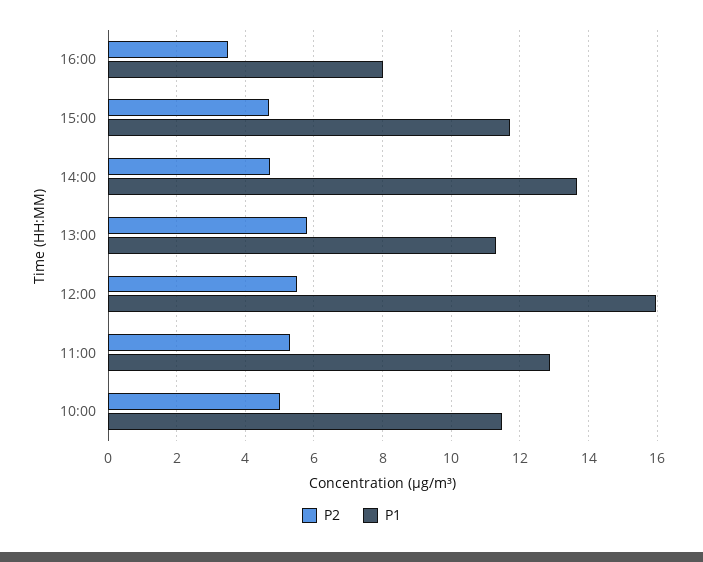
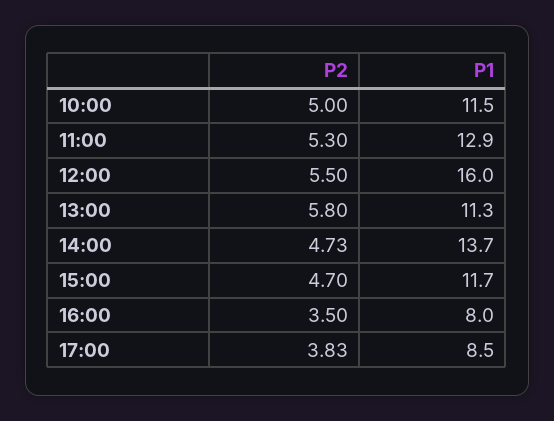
P2, 17:00: none -> 3.83
P1, 17:00: none -> 8.5

